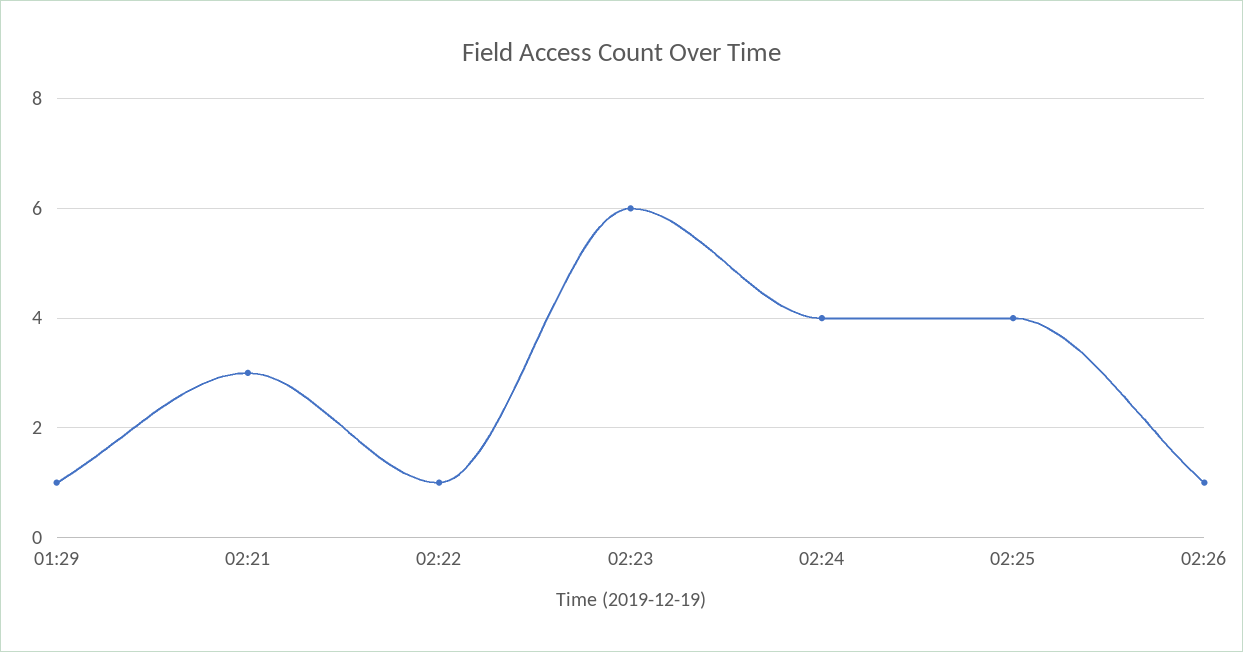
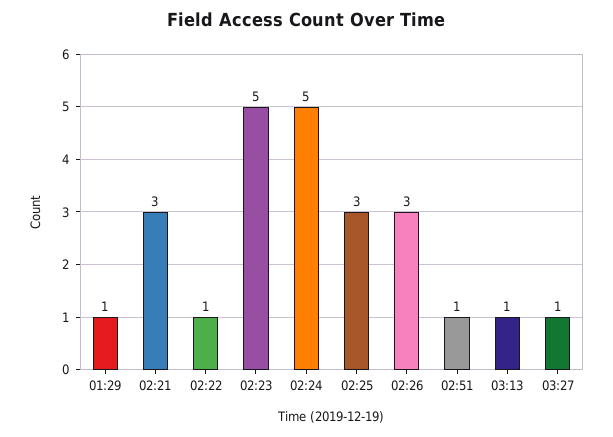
02:23: 6 -> 5
02:24: 4 -> 5
02:25: 4 -> 3
02:26: 1 -> 3
02:51: none -> 1
03:13: none -> 1
03:27: none -> 1

